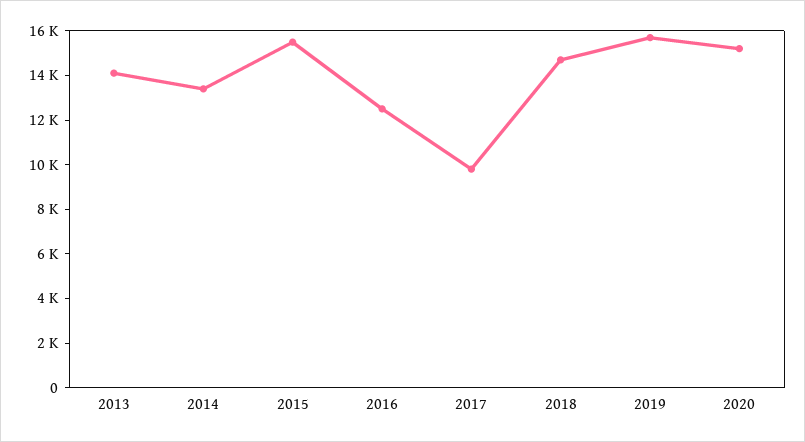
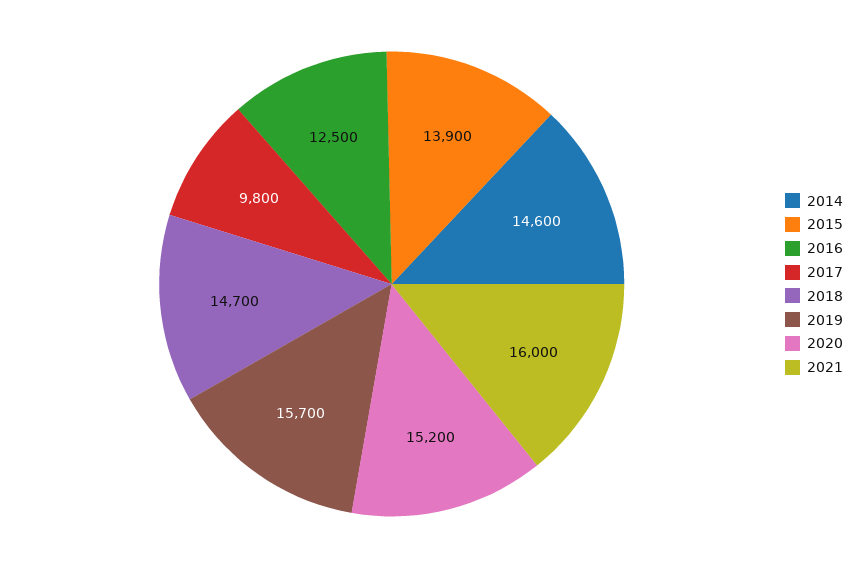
2013: 14000 -> none
2014: 13500 -> 14600
2015: 15500 -> 13900
2021: none -> 16000

